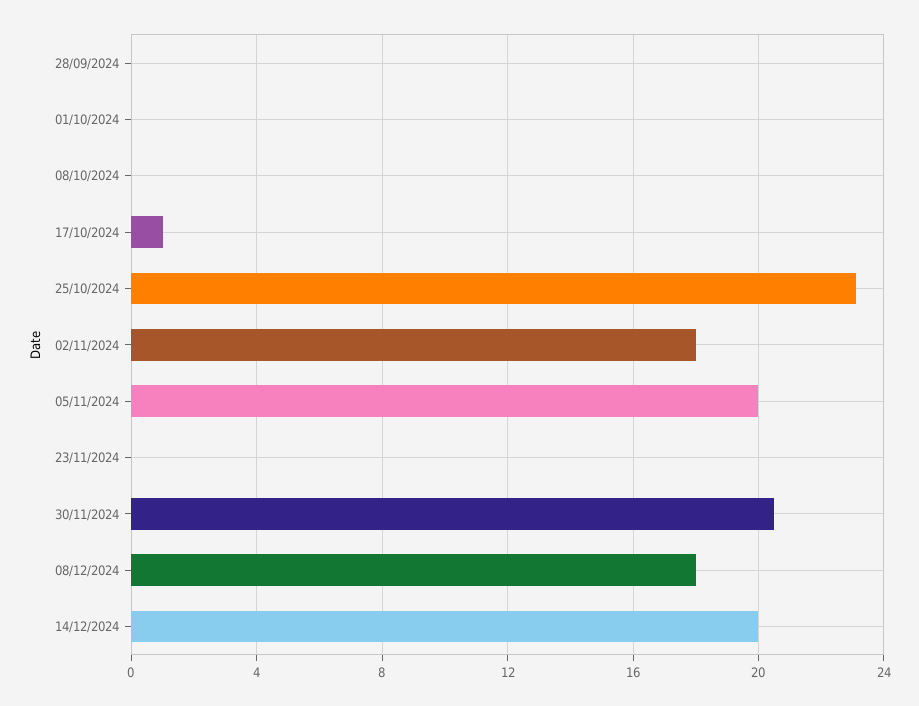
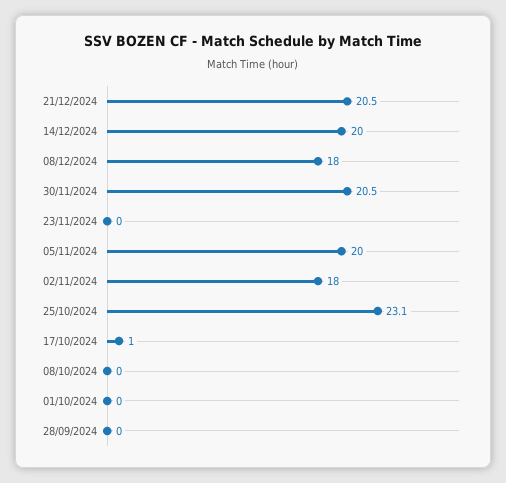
21/12/2024: none -> 20.5

